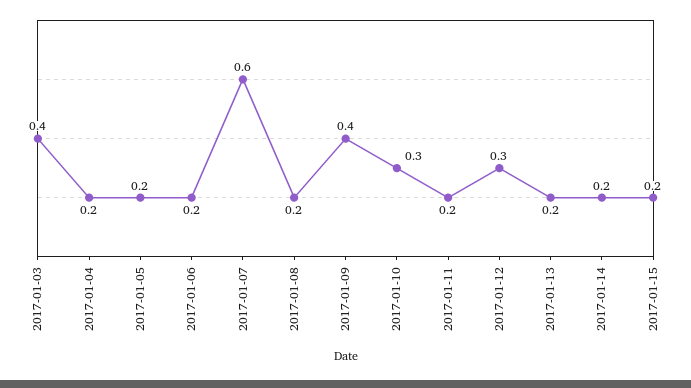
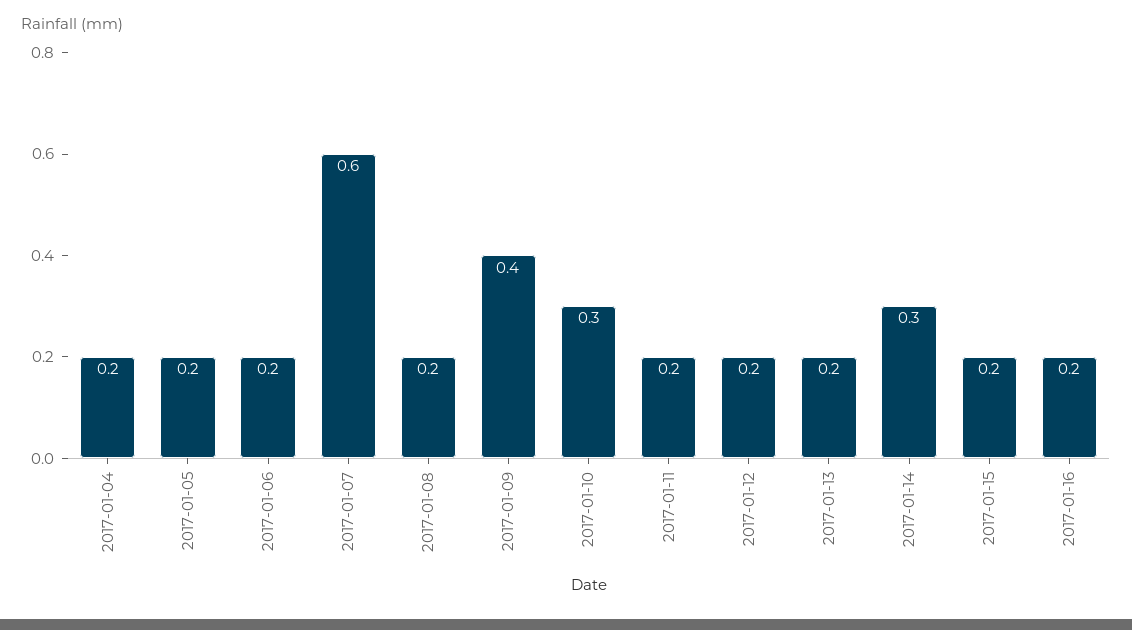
2017-01-03: 0.4 -> none
2017-01-12: 0.3 -> 0.2
2017-01-14: 0.2 -> 0.3
2017-01-16: none -> 0.2

